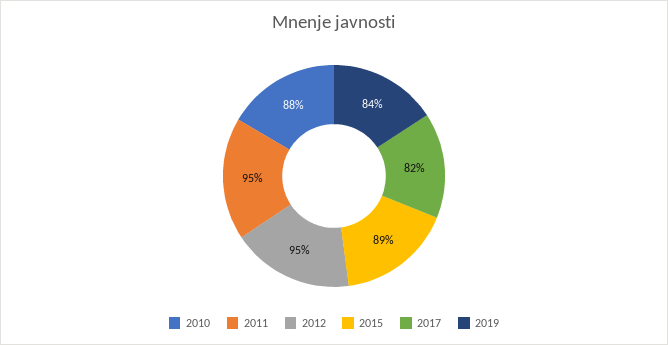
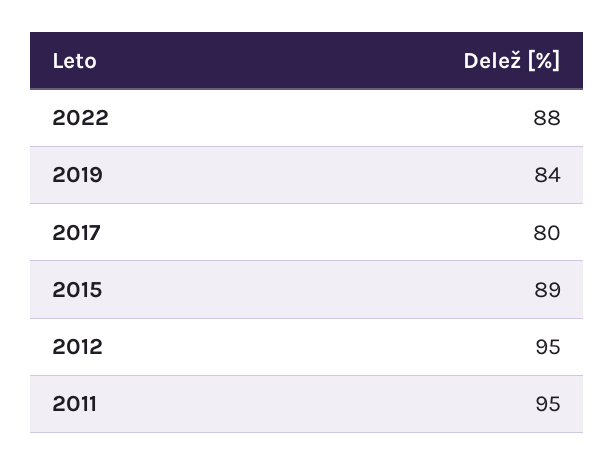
2010: 88 -> none
2017: 82 -> 80
2022: none -> 88

